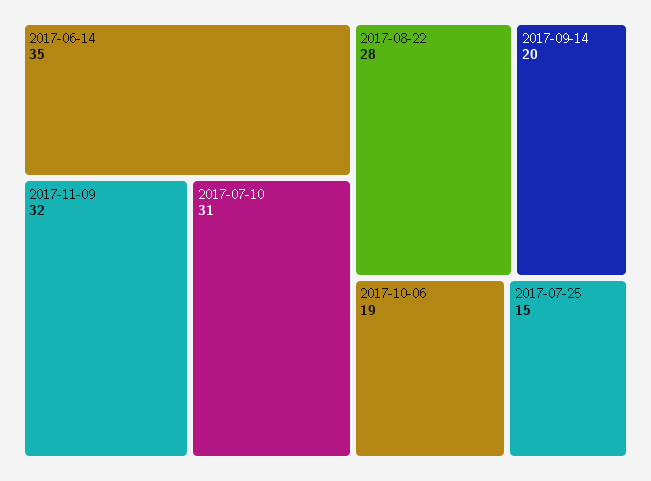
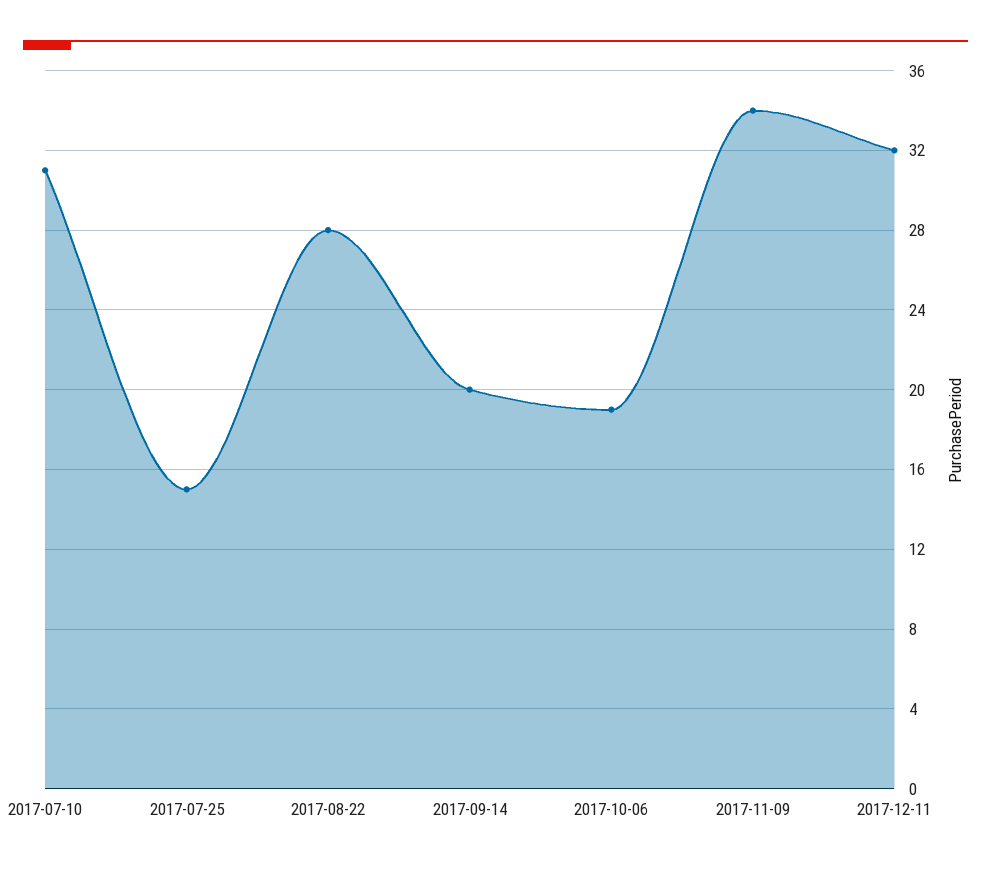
2017-06-14: 35 -> none
2017-11-09: 32 -> 34
2017-12-11: none -> 32

